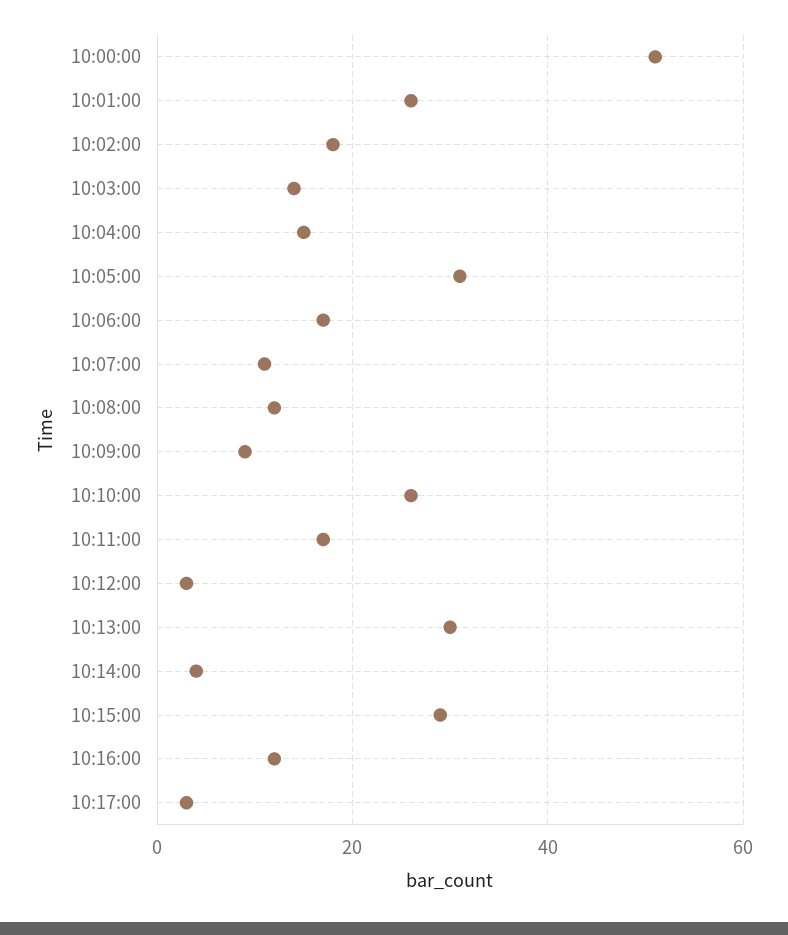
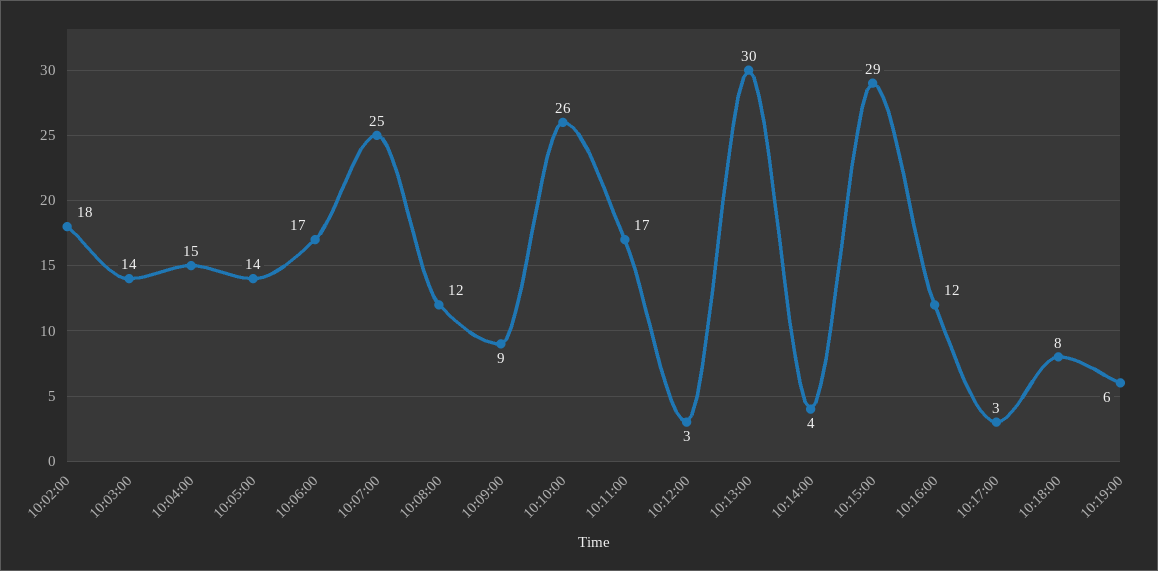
10:00:00: 50 -> none
10:01:00: 25 -> none
10:05:00: 30 -> 14
10:07:00: 10 -> 25
10:18:00: none -> 8
10:19:00: none -> 6

